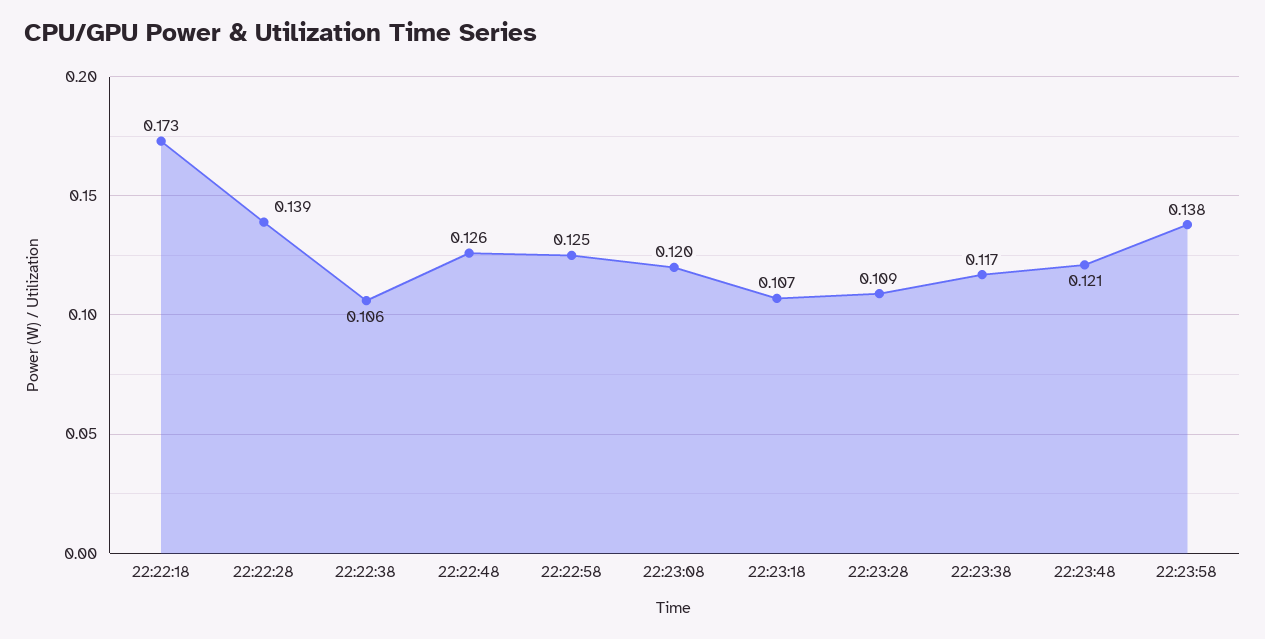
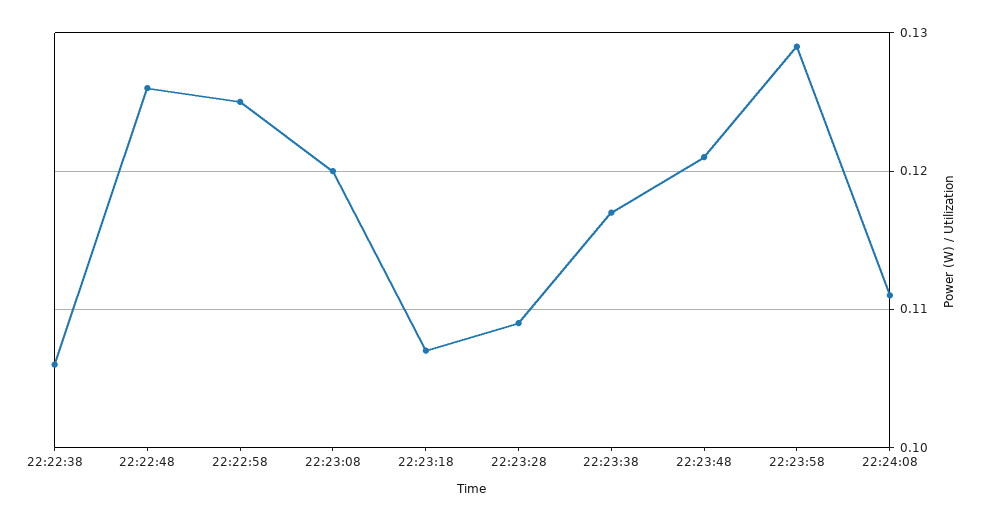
22:22:18: 0.173 -> none
22:22:28: 0.139 -> none
22:23:58: 0.138 -> 0.129
22:24:08: none -> 0.111

